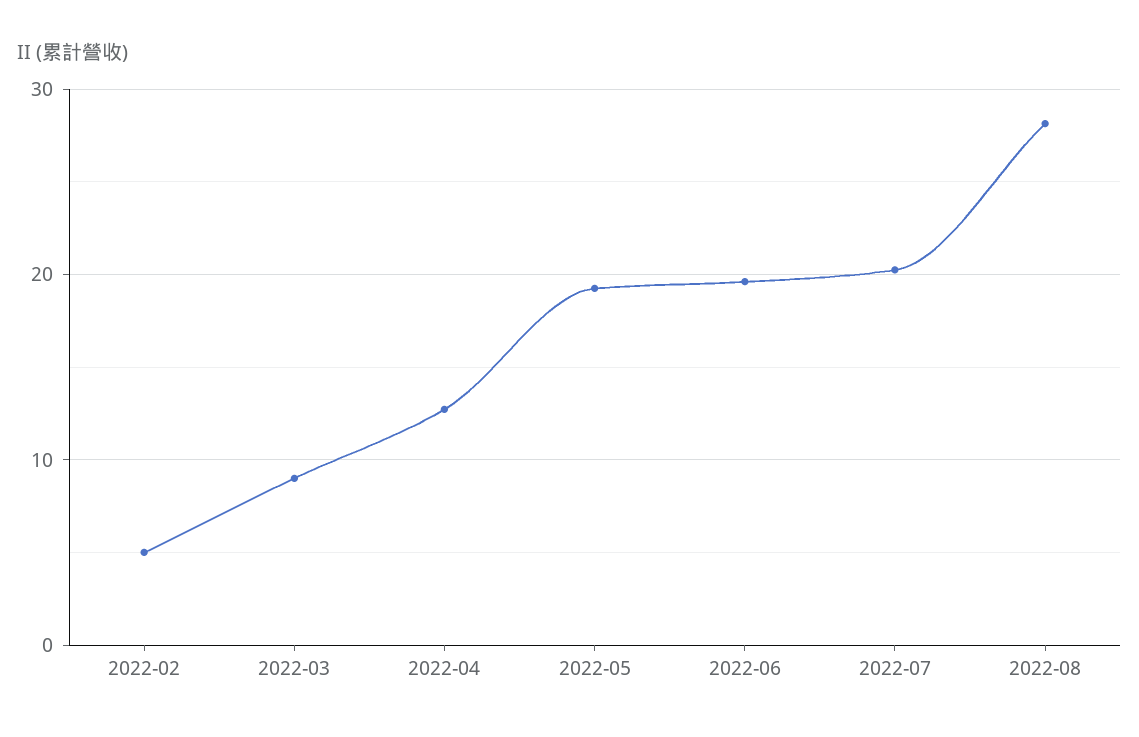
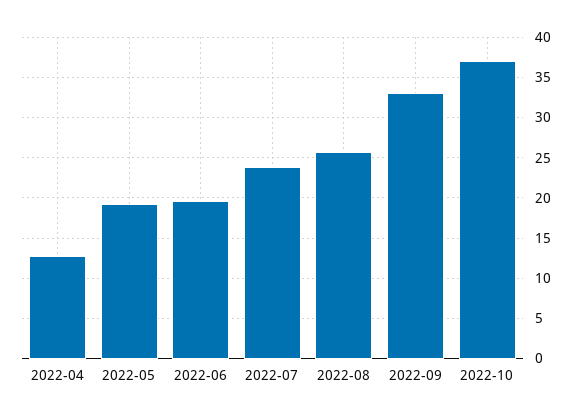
2022-02: 5 -> none
2022-03: 9 -> none
2022-07: 20 -> 24
2022-08: 28 -> 26
2022-09: none -> 33
2022-10: none -> 37

